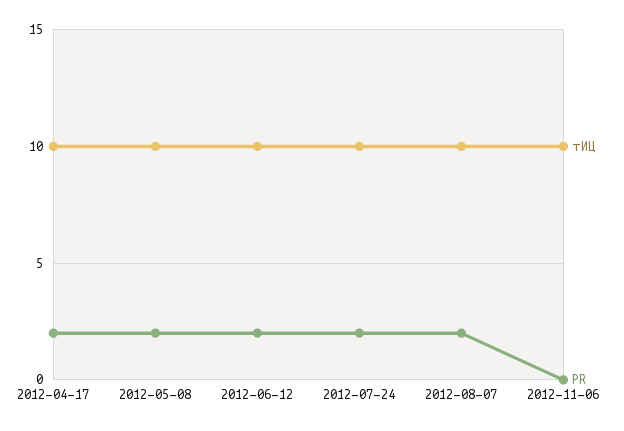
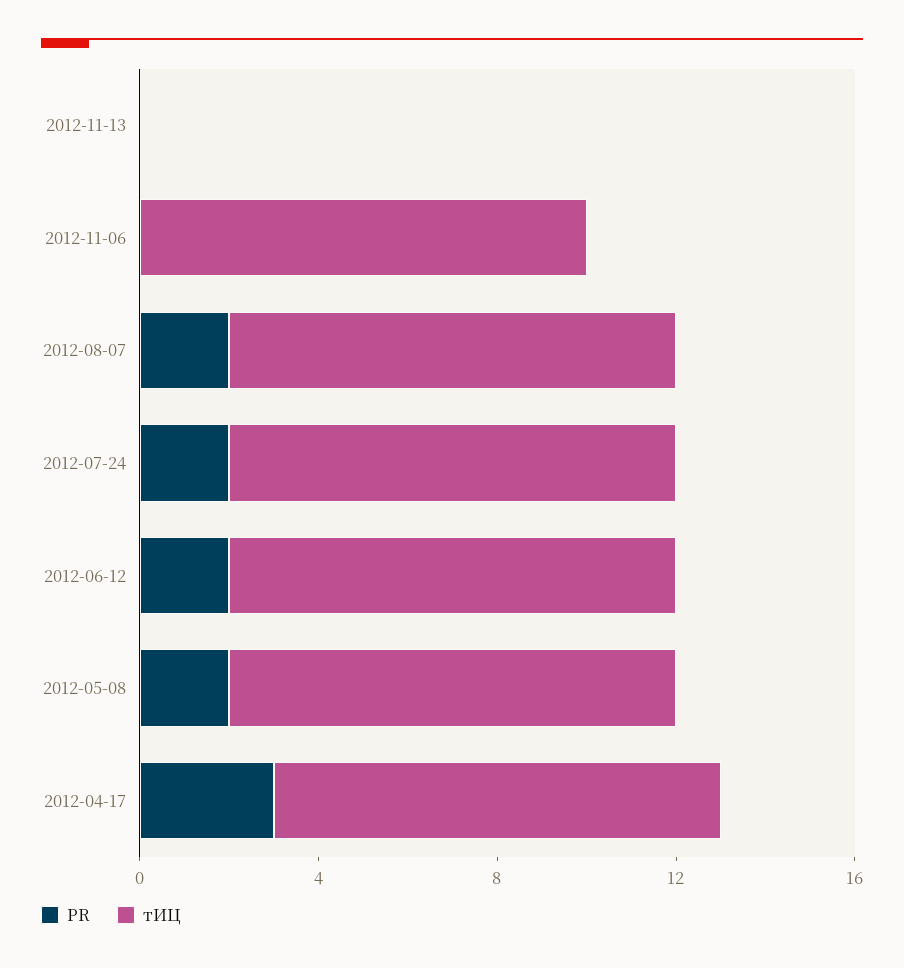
PR, 2012-04-17: 2 -> 3
PR, 2012-11-13: none -> 0
тИЦ, 2012-11-13: none -> 0

